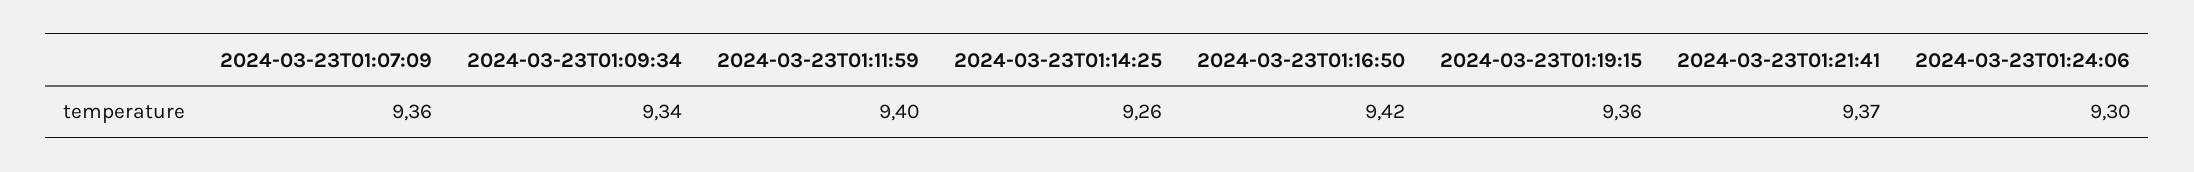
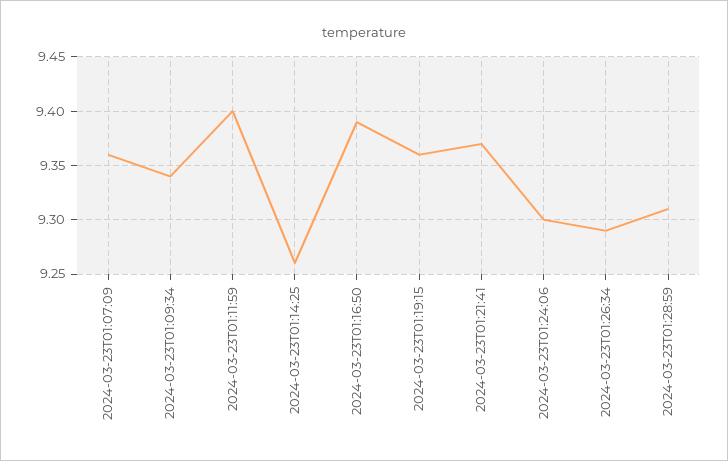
2024-03-23T01:16:50: 9.42 -> 9.39
2024-03-23T01:26:34: none -> 9.29
2024-03-23T01:28:59: none -> 9.31

